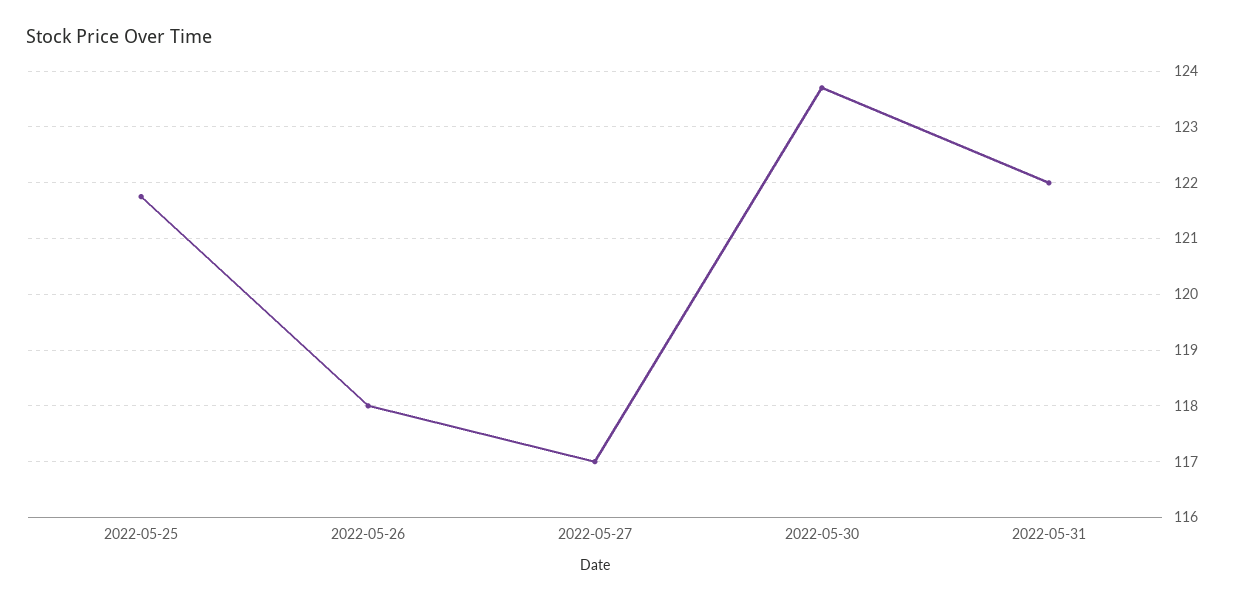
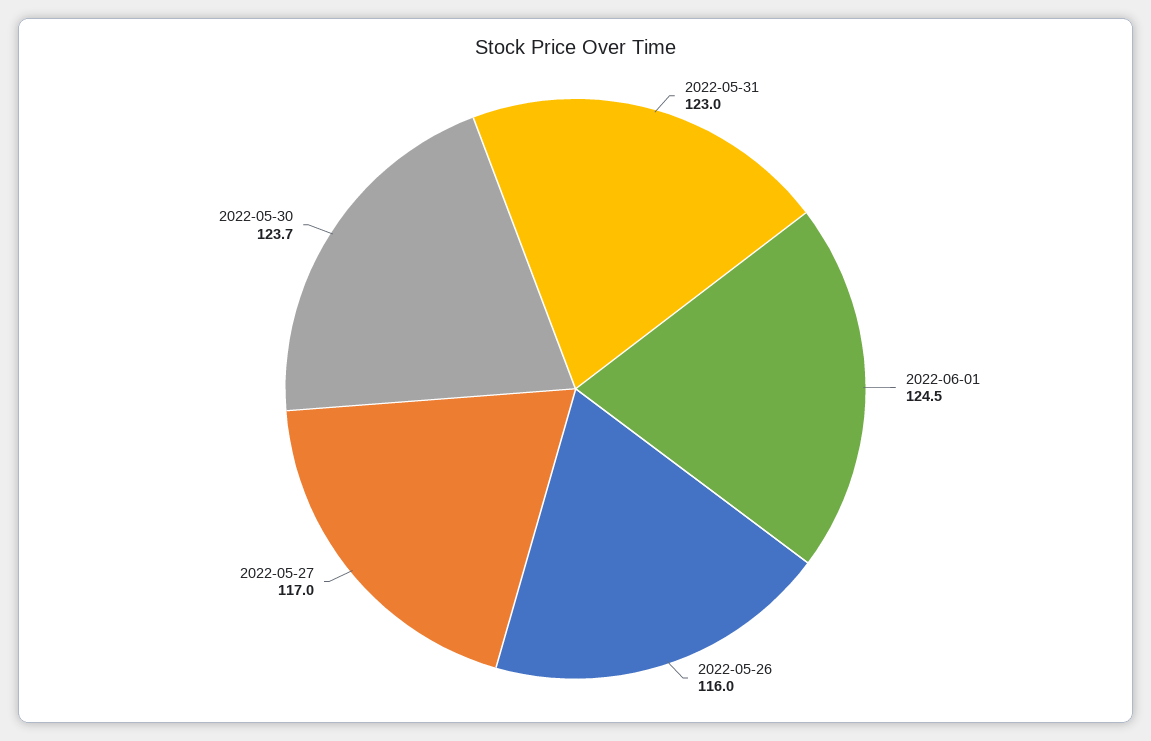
2022-05-25: 121.8 -> none
2022-05-26: 118 -> 116
2022-05-31: 122 -> 123
2022-06-01: none -> 124.5

